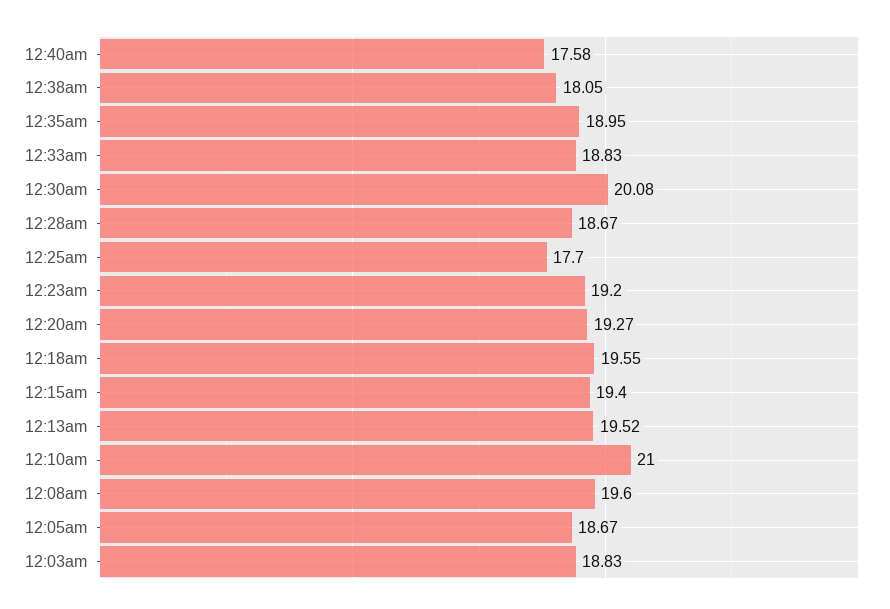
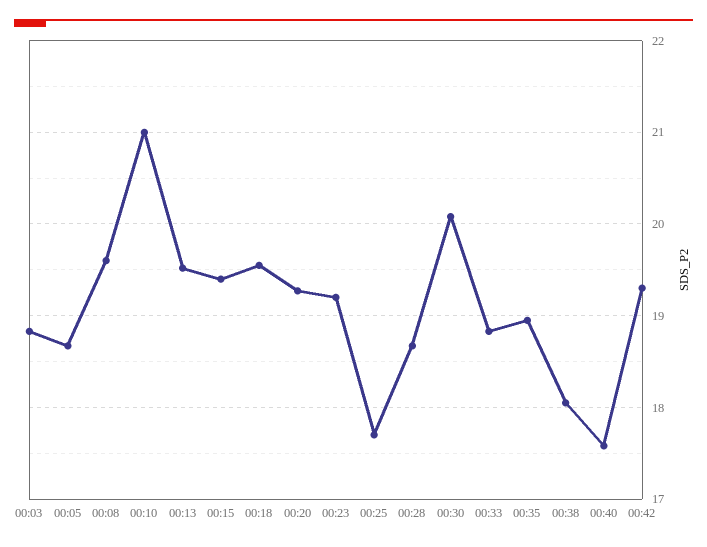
00:42: none -> 19.3

